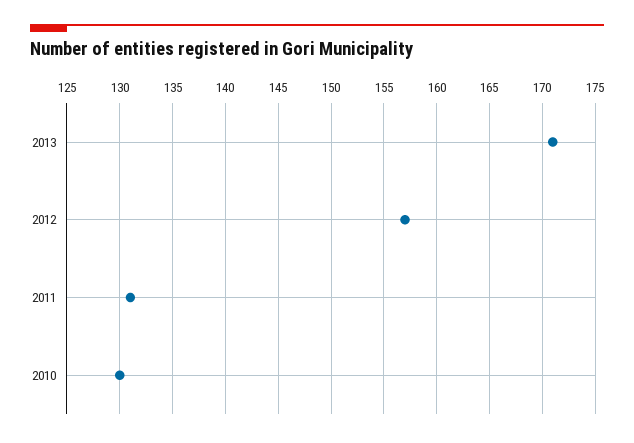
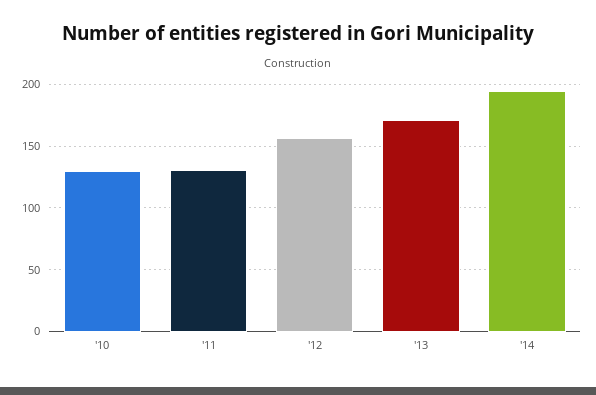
'14: none -> 195

